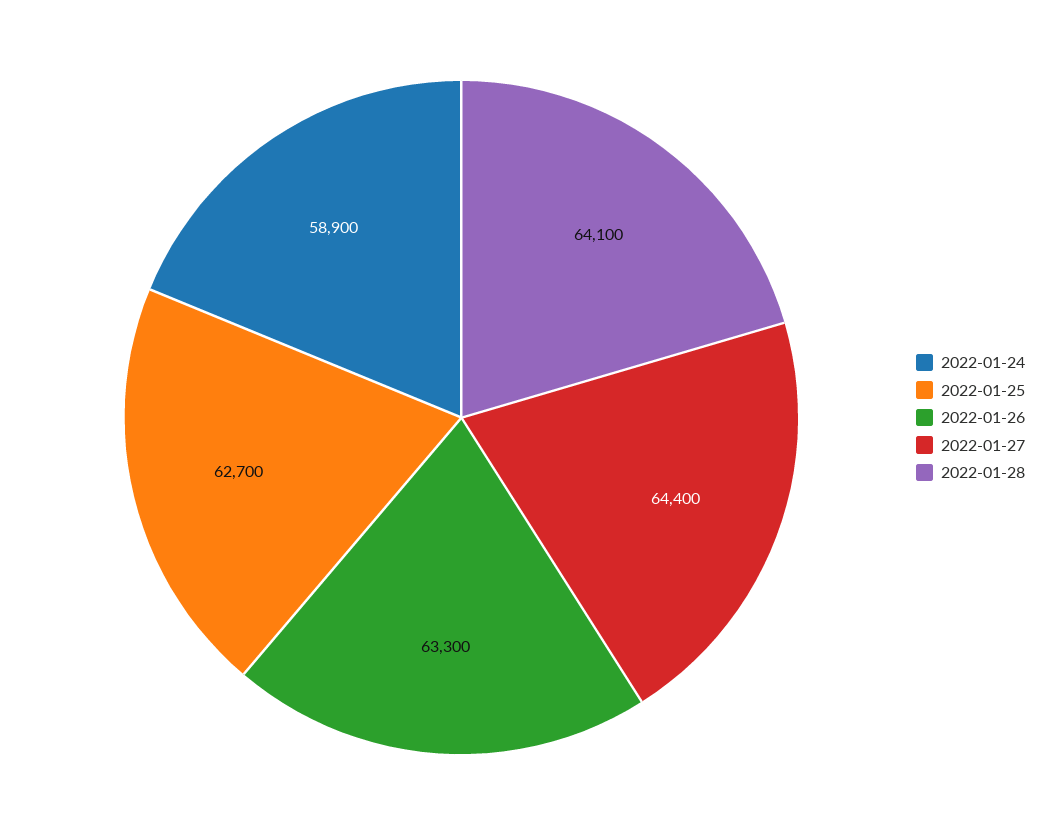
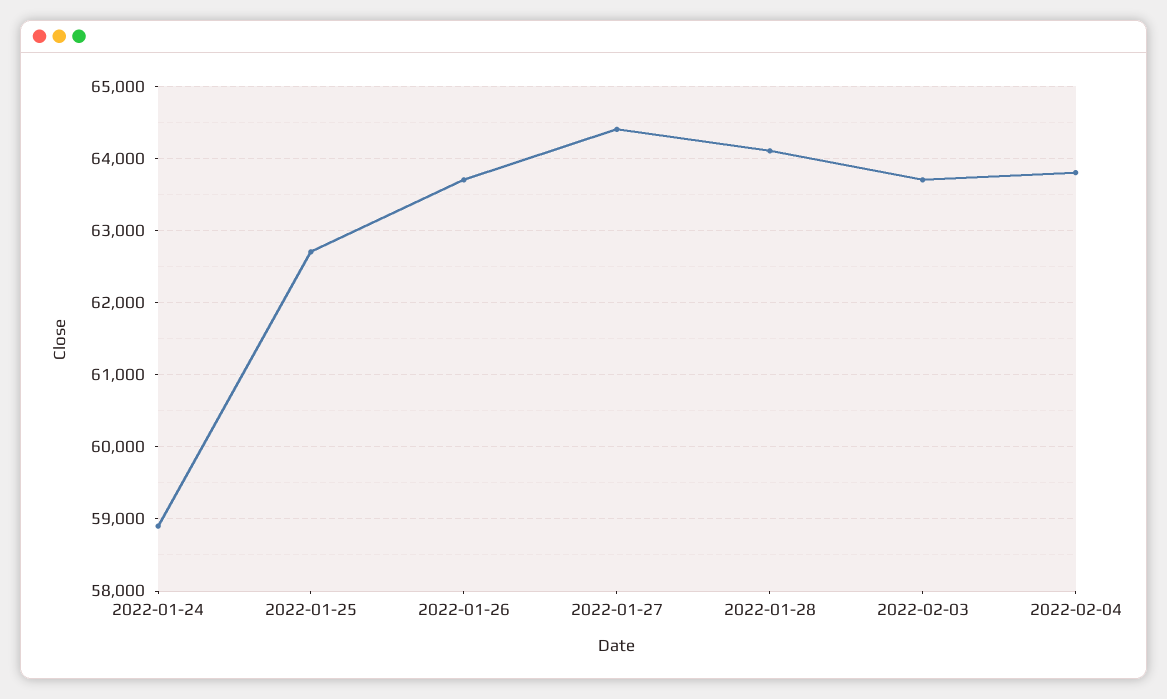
2022-01-26: 63300 -> 63700
2022-02-03: none -> 63700
2022-02-04: none -> 63800

